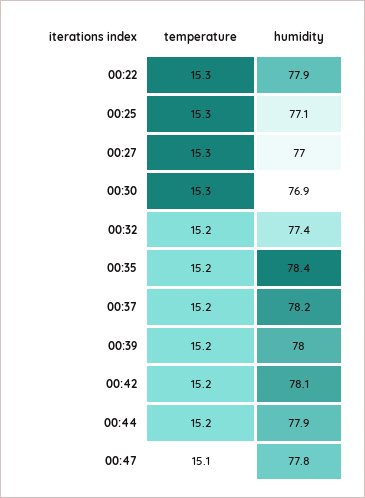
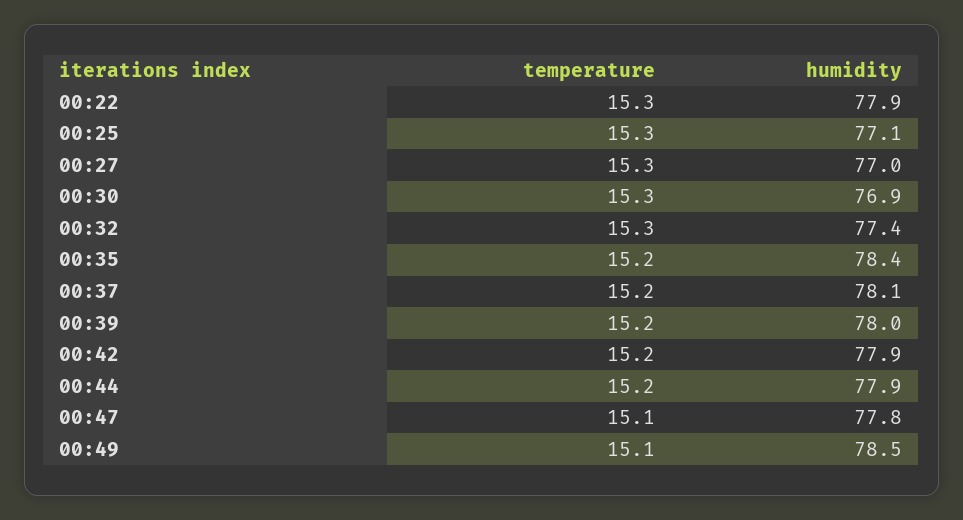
temperature, 00:32: 15.2 -> 15.3
humidity, 00:37: 78.2 -> 78.1
humidity, 00:42: 78.1 -> 77.9
temperature, 00:49: none -> 15.1
humidity, 00:49: none -> 78.5

